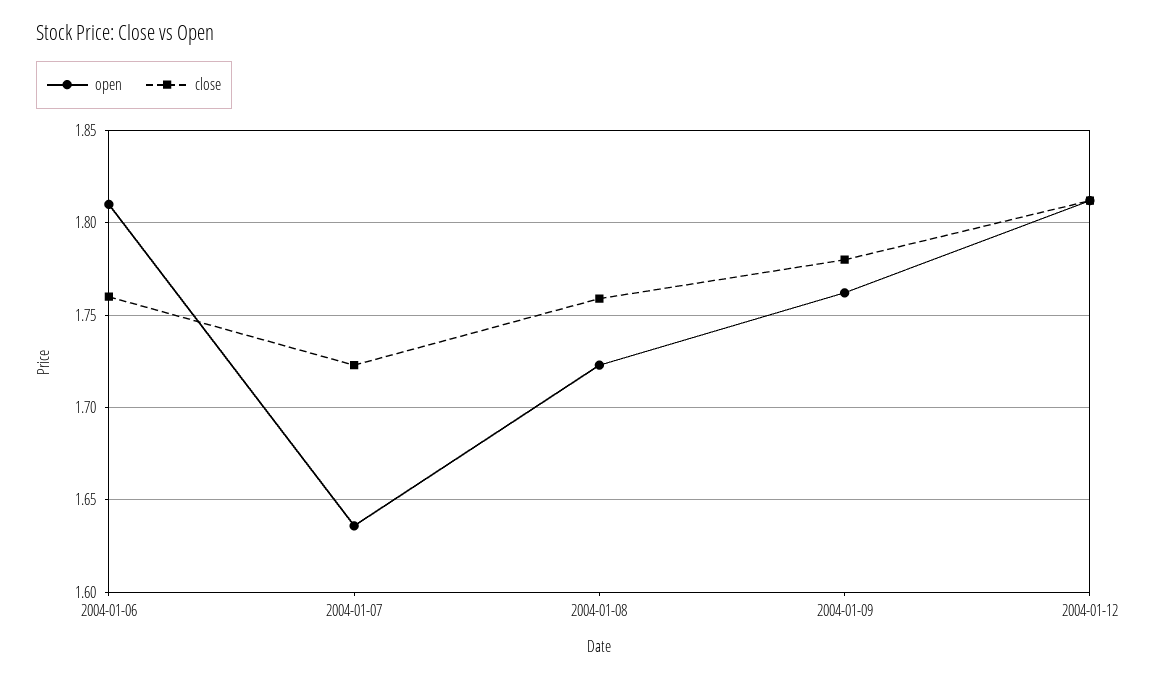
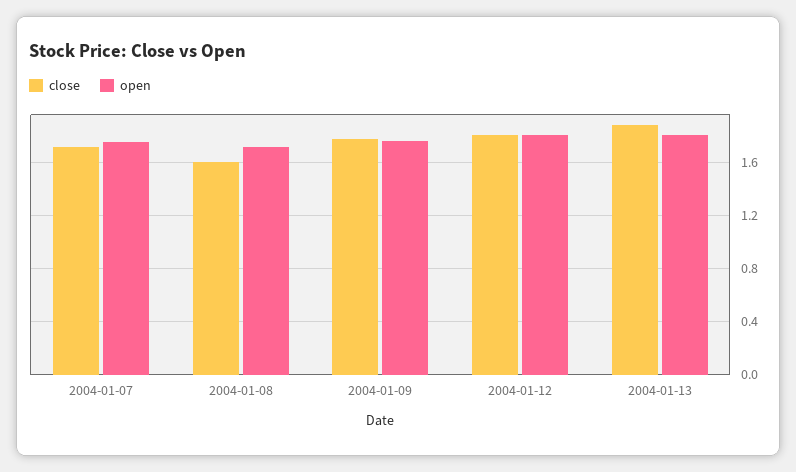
open, 2004-01-06: 1.81 -> none
close, 2004-01-06: 1.76 -> none
open, 2004-01-07: 1.635 -> 1.75
close, 2004-01-08: 1.76 -> 1.6
close, 2004-01-13: none -> 1.9
open, 2004-01-13: none -> 1.8

